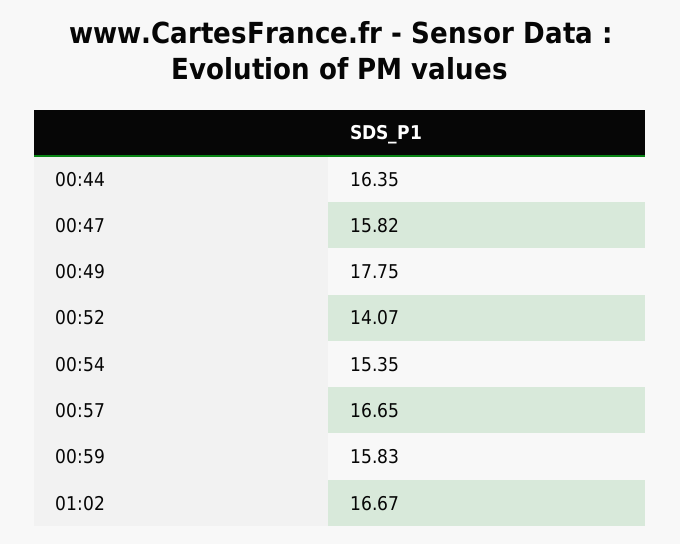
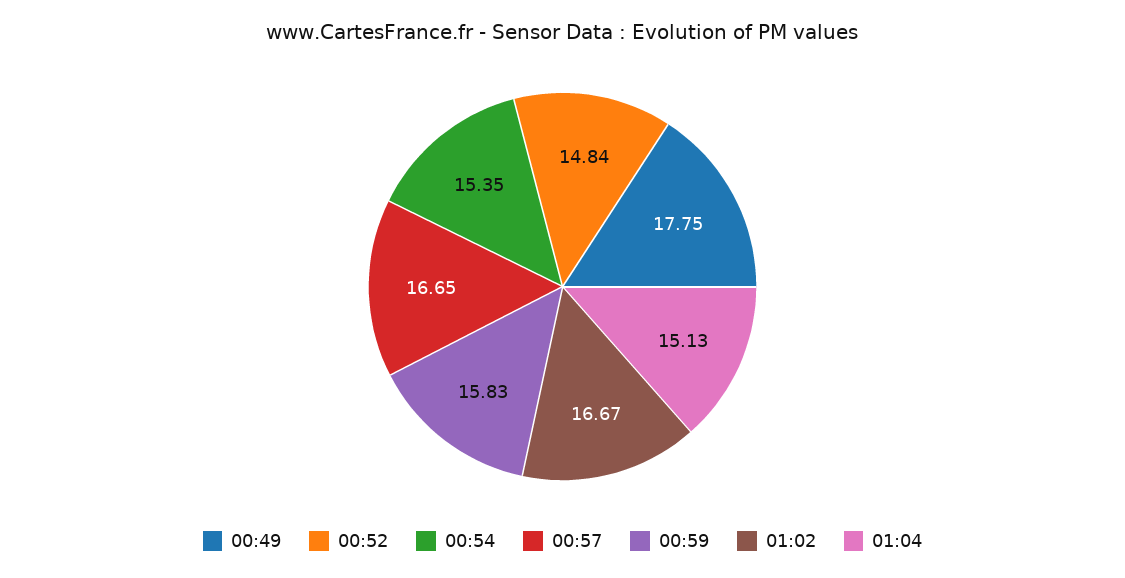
00:44: 16.35 -> none
00:47: 15.82 -> none
00:52: 14.07 -> 14.84
01:04: none -> 15.13

